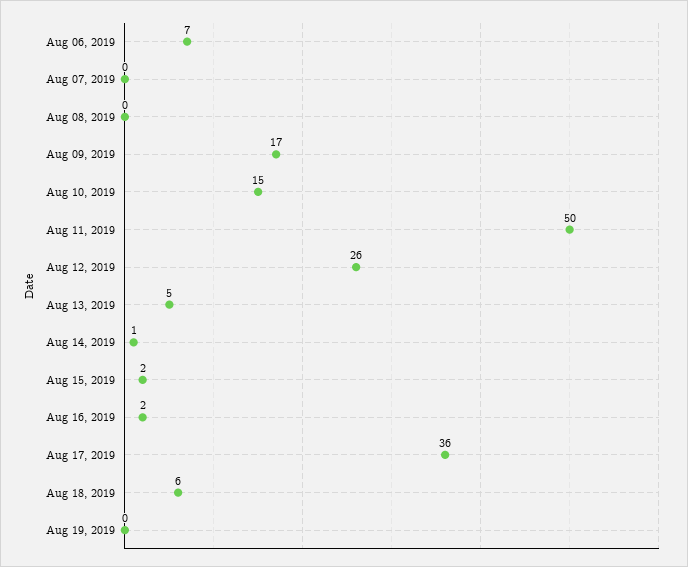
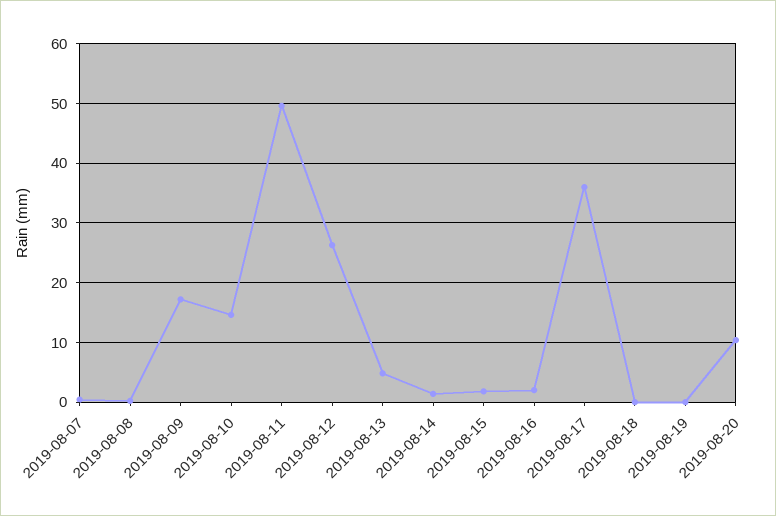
Aug 06, 2019: 7 -> none
Aug 18, 2019: 6 -> 0
2019-08-20: none -> 10

